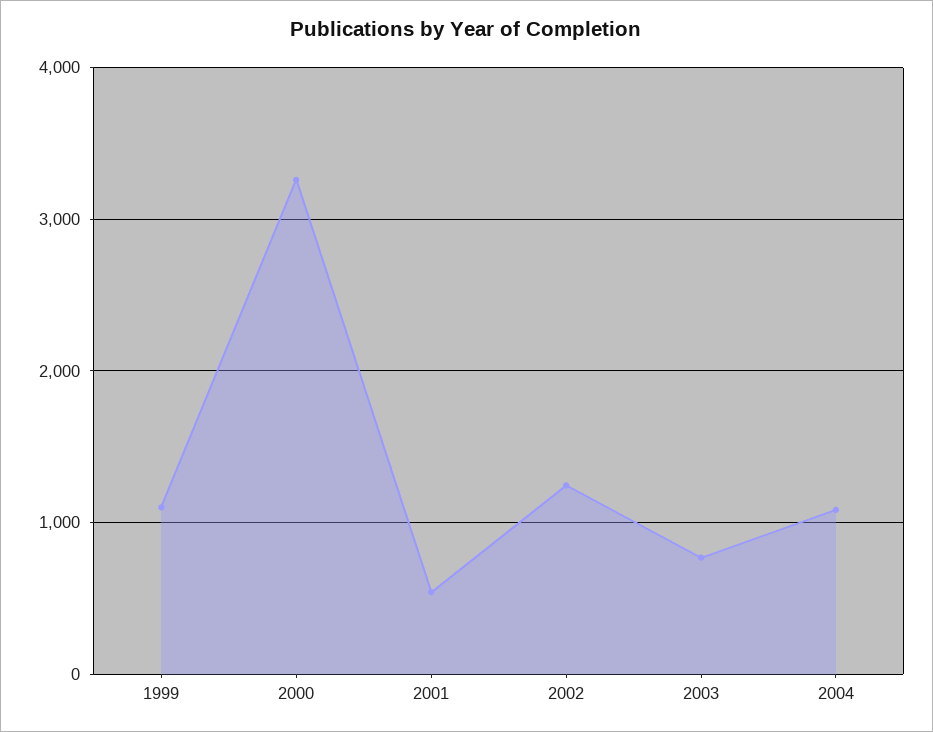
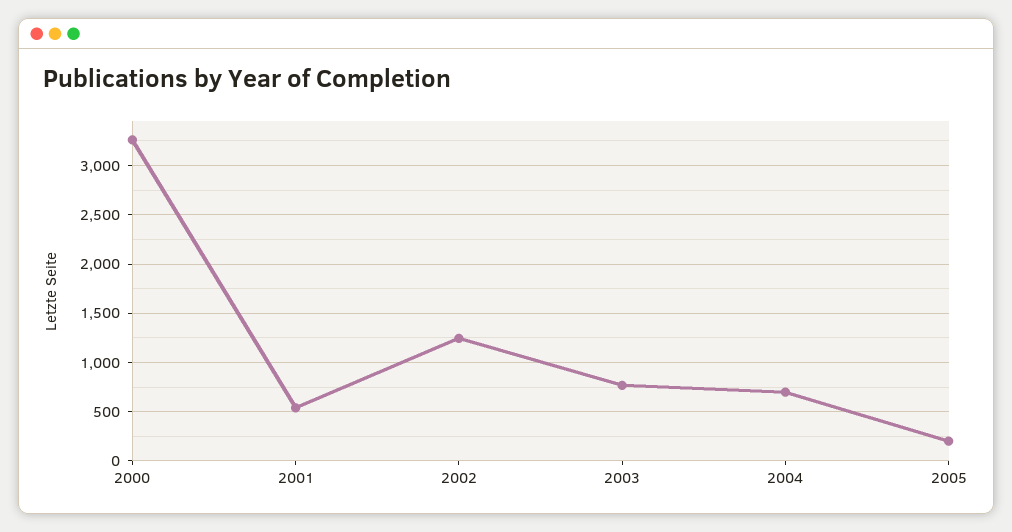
1999: 1100 -> none
2004: 1100 -> 700
2005: none -> 200

